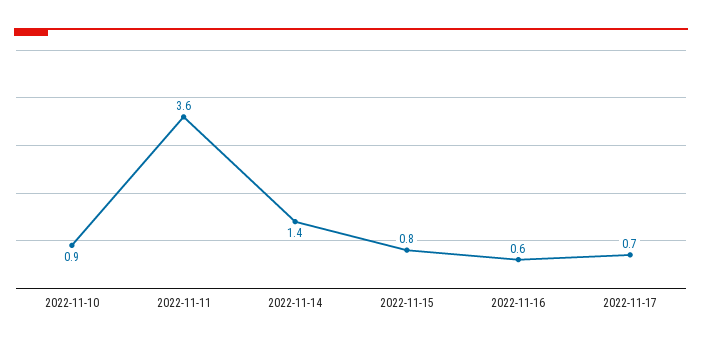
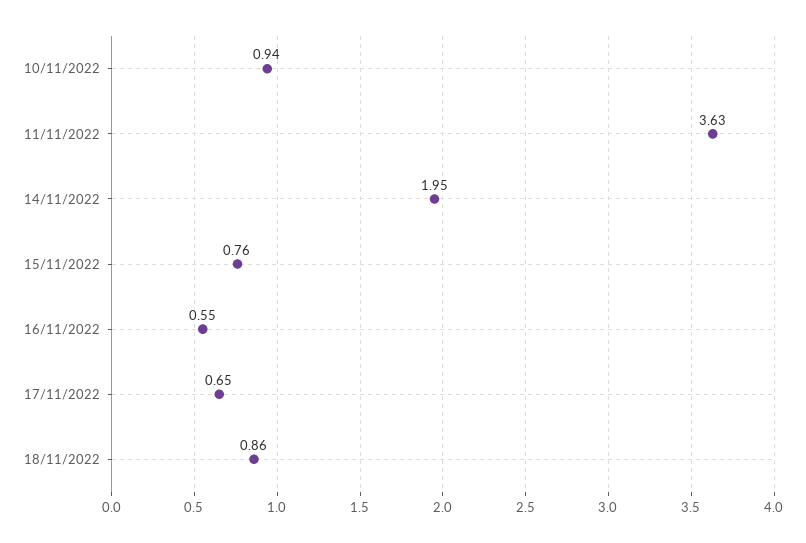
2022-11-14: 1.4 -> 1.95
18/11/2022: none -> 0.86

